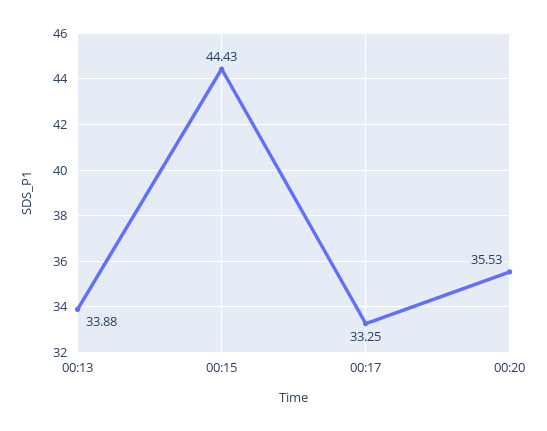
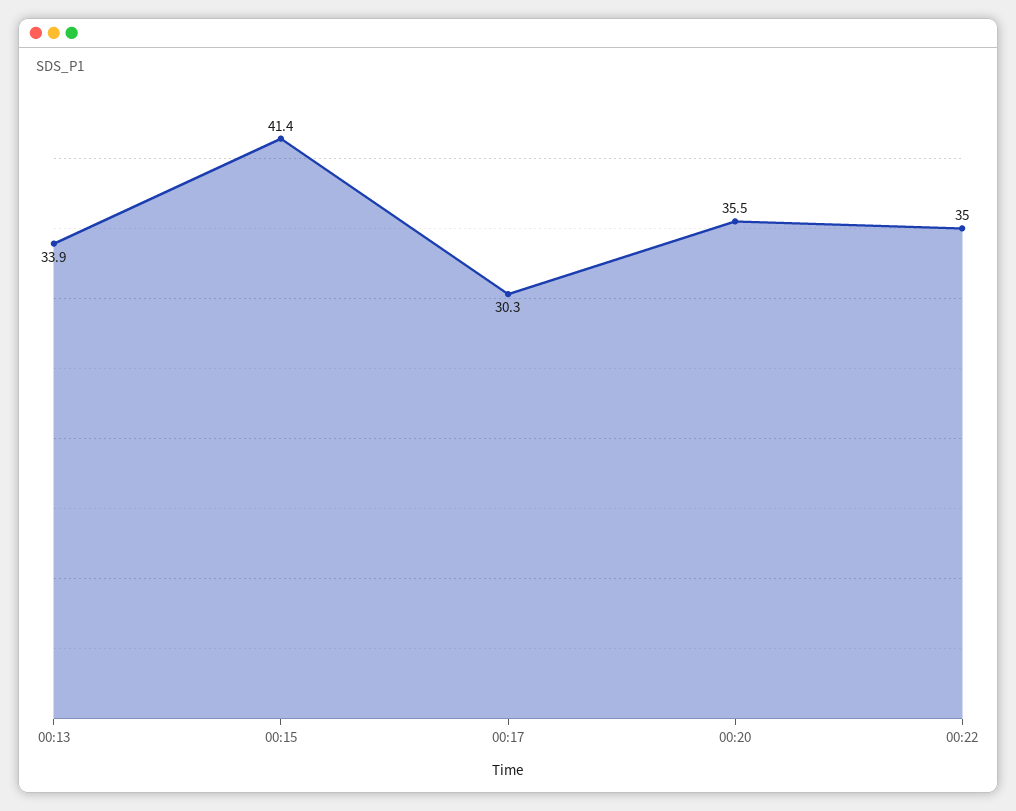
00:15: 44.43 -> 41.4
00:17: 33.25 -> 30.3
00:22: none -> 35

